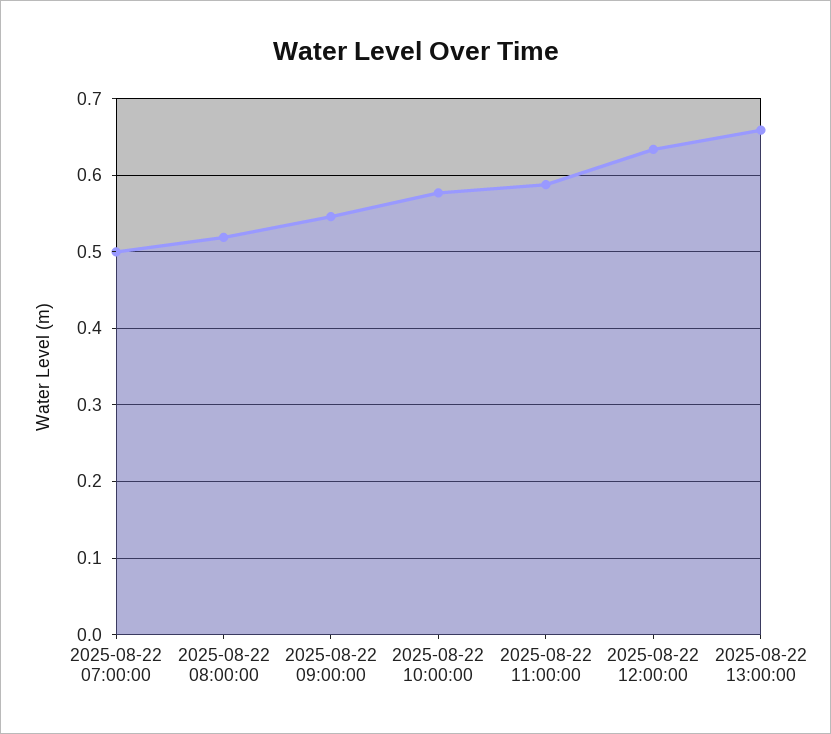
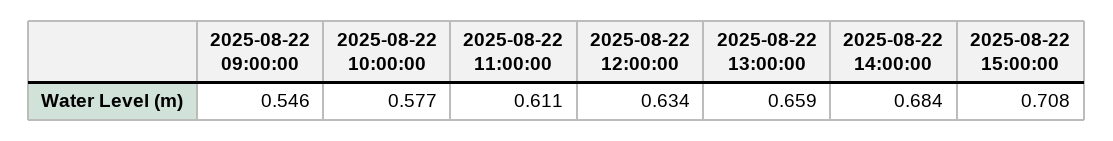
2025-08-22 07:00:00: 0.5 -> none
2025-08-22 08:00:00: 0.52 -> none
2025-08-22 11:00:00: 0.59 -> 0.611
2025-08-22 14:00:00: none -> 0.684
2025-08-22 15:00:00: none -> 0.708

